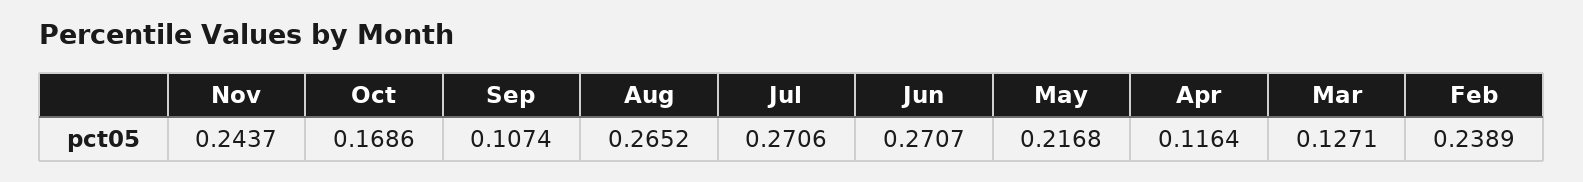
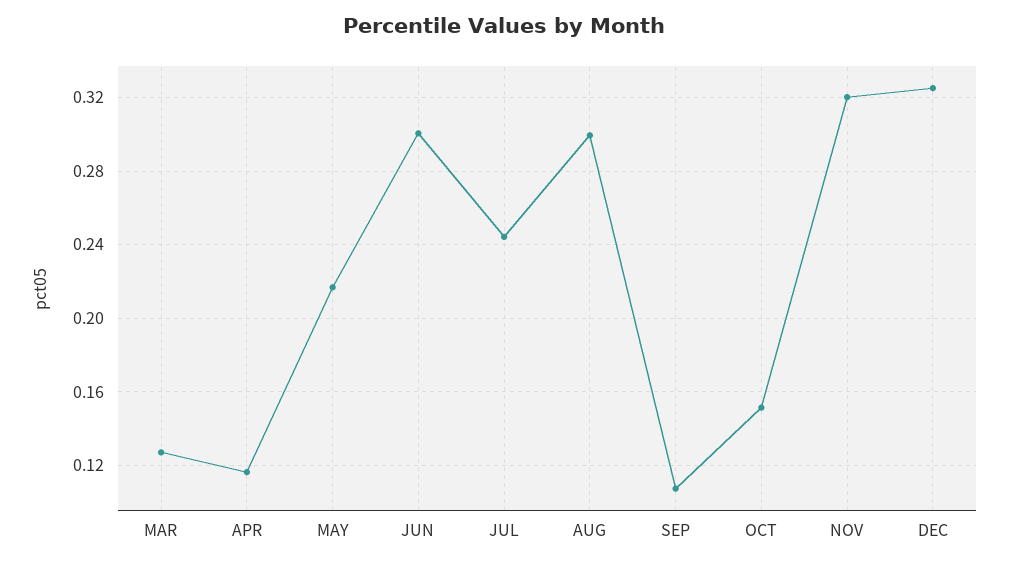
Nov: 0.2437 -> 0.32
Oct: 0.1686 -> 0.15
Aug: 0.2652 -> 0.3
Jul: 0.2706 -> 0.245
Jun: 0.2707 -> 0.3
Feb: 0.2389 -> none
DEC: none -> 0.325

